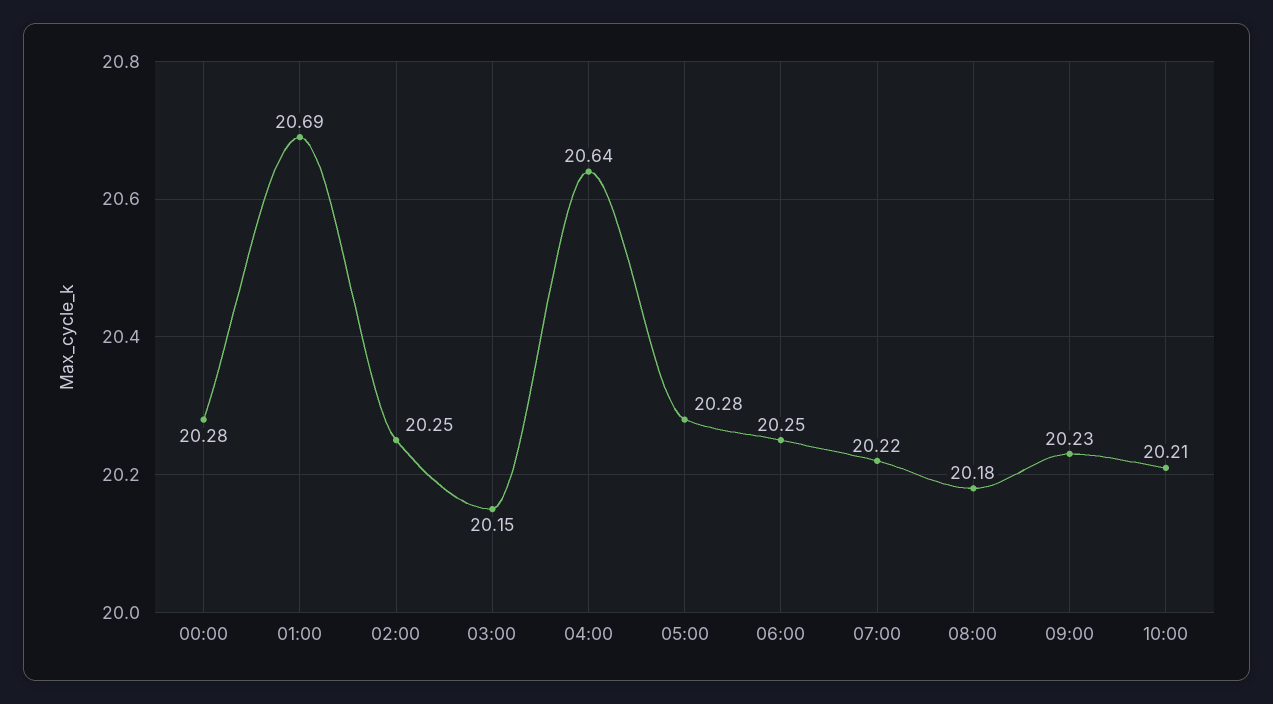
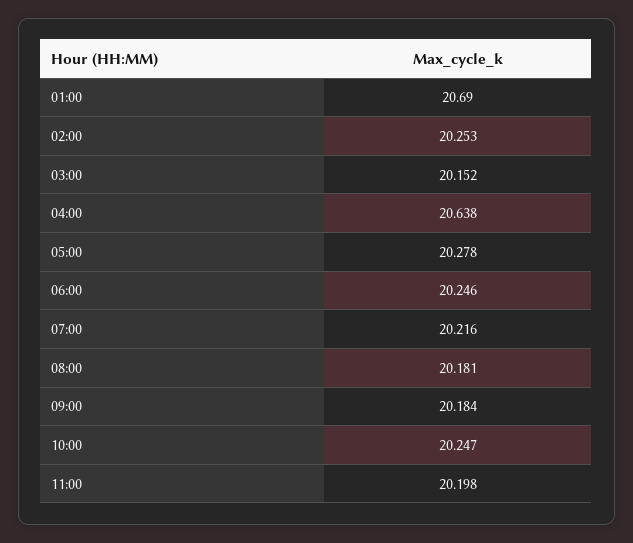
00:00: 20.28 -> none
09:00: 20.23 -> 20.184
10:00: 20.21 -> 20.247
11:00: none -> 20.198

